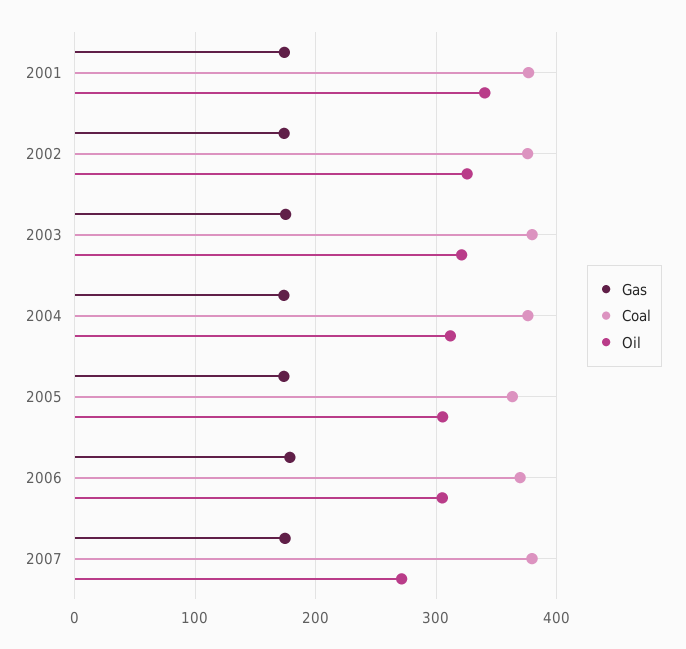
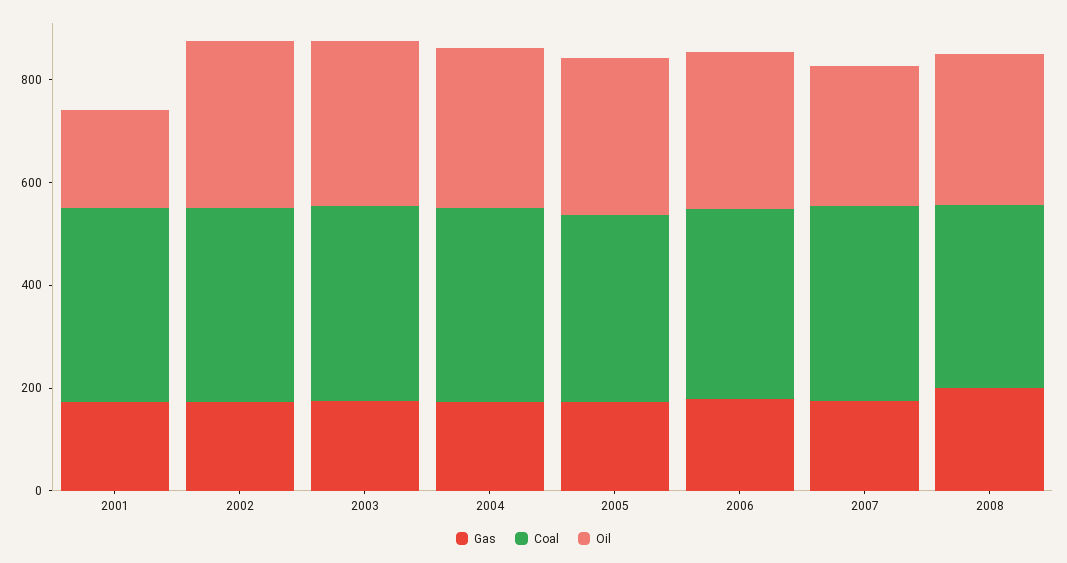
Oil, 2001: 340 -> 200
Gas, 2008: none -> 200
Coal, 2008: none -> 350
Oil, 2008: none -> 300

